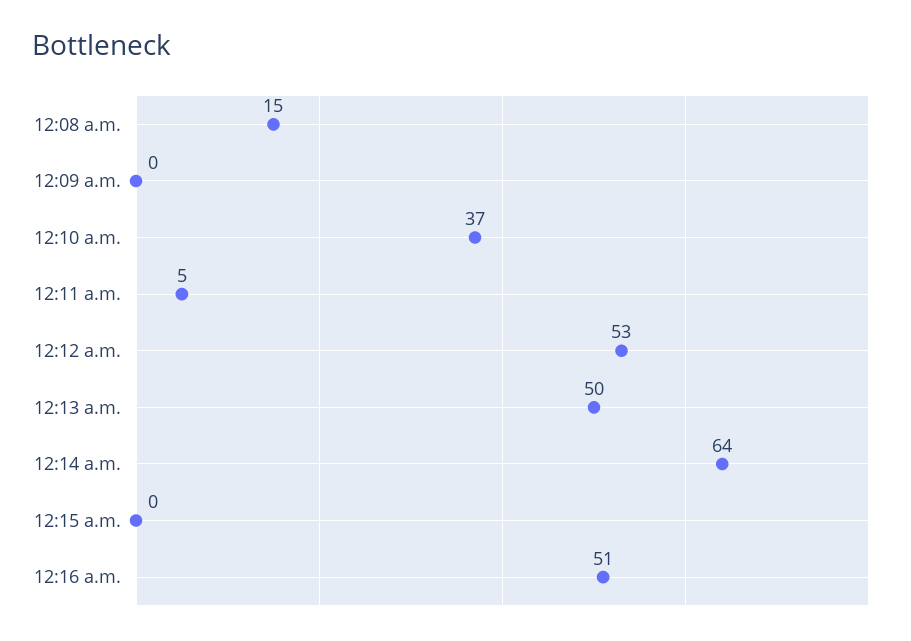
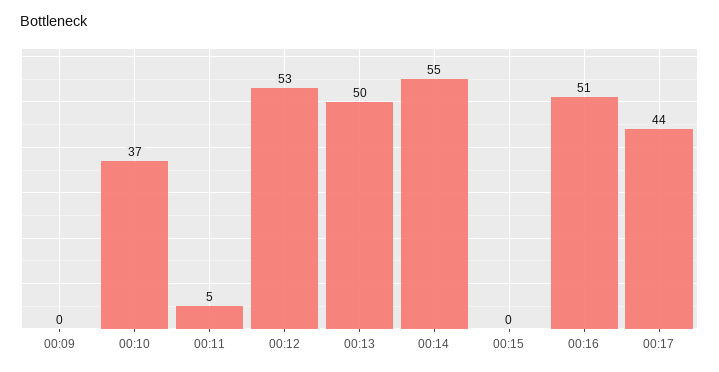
12:08 a.m.: 15 -> none
12:14 a.m.: 64 -> 55
00:17: none -> 44

